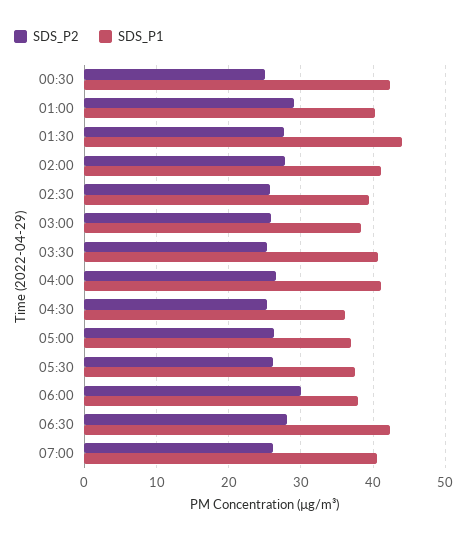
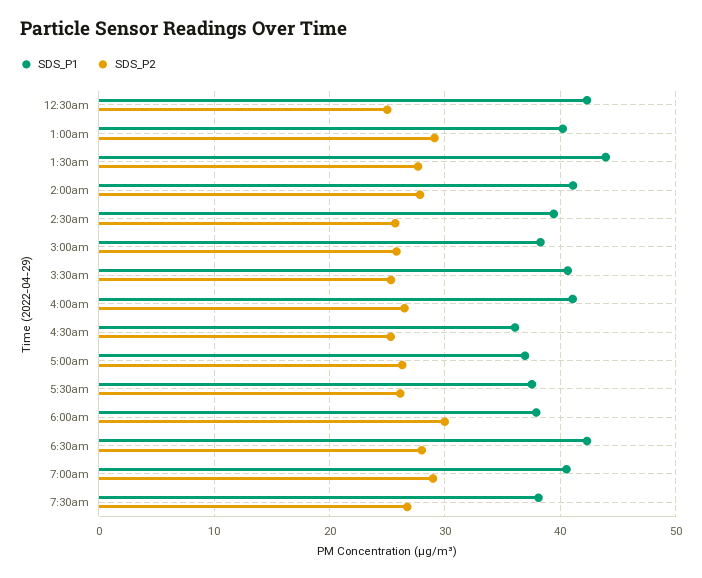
SDS_P2, 07:00: 26 -> 29
SDS_P1, 7:30am: none -> 38
SDS_P2, 7:30am: none -> 27

